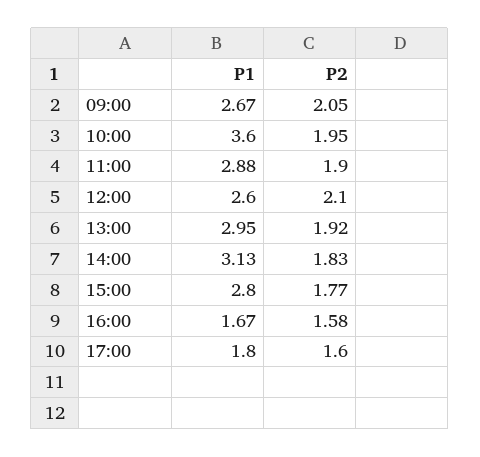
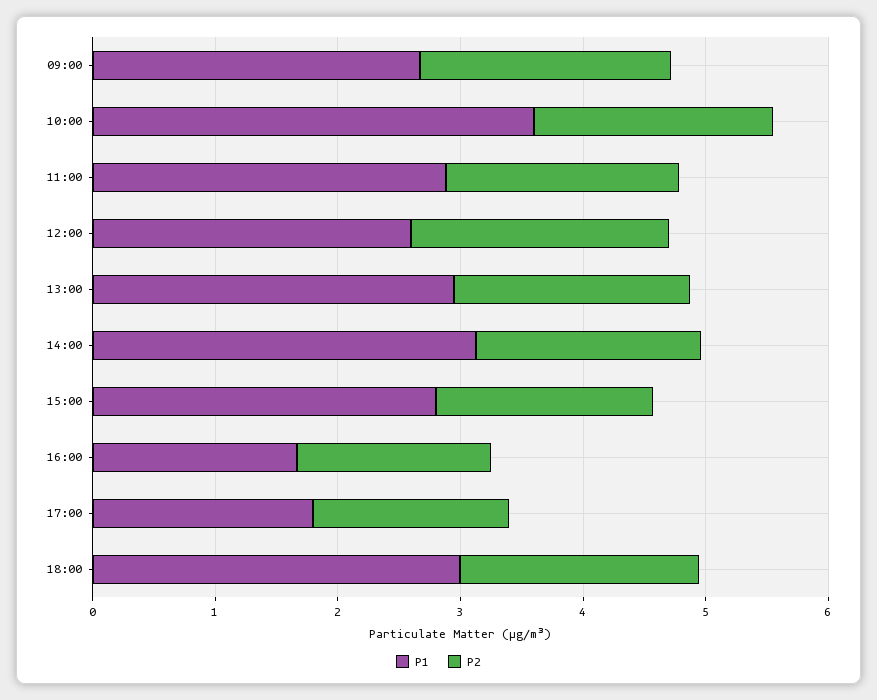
P1, 18:00: none -> 3
P2, 18:00: none -> 2

